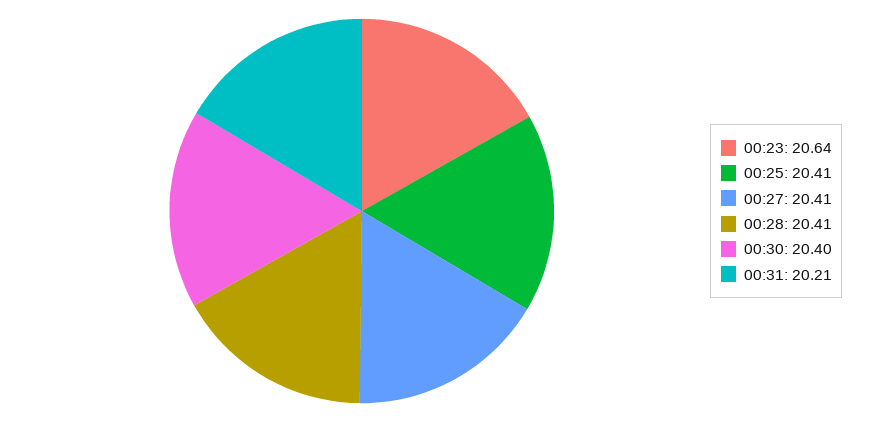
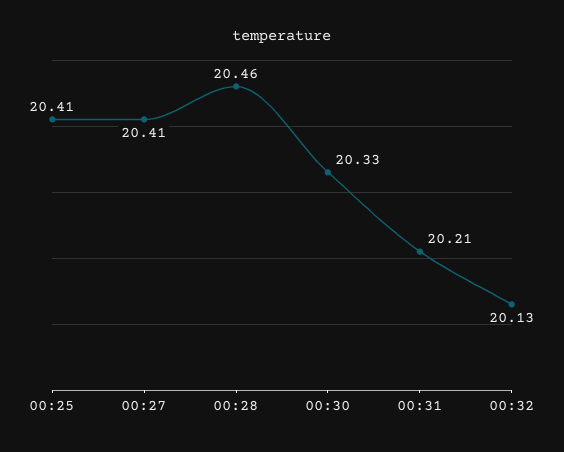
00:23: 20.64 -> none
00:28: 20.41 -> 20.46
00:30: 20.4 -> 20.33
00:32: none -> 20.13

